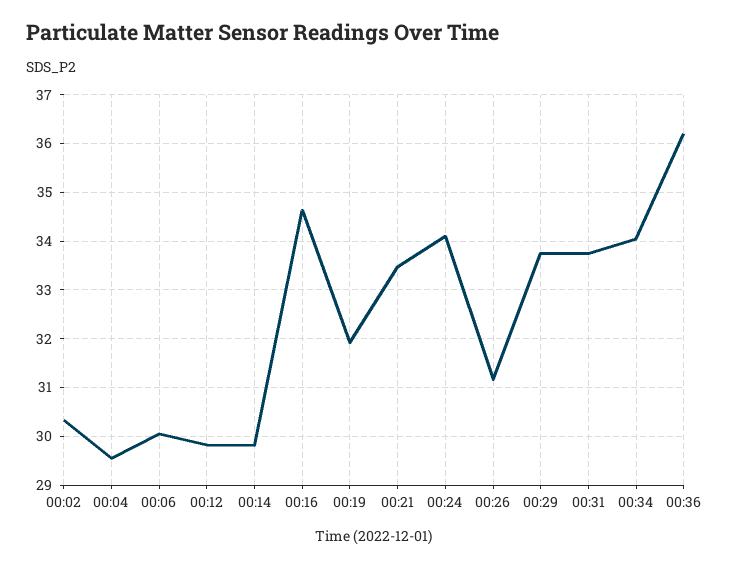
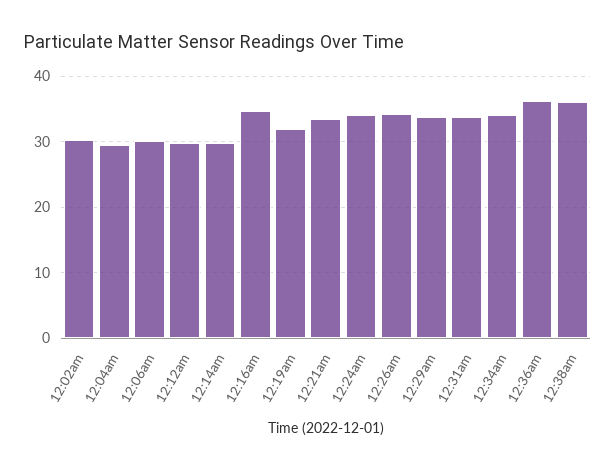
00:26: 31.2 -> 34
12:38am: none -> 36

